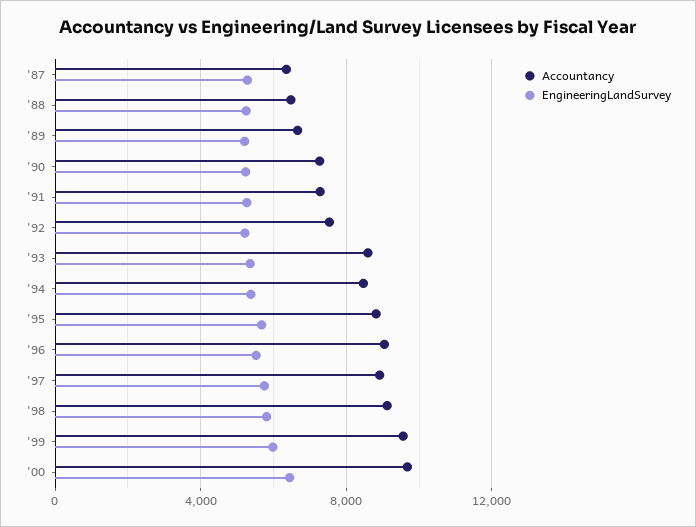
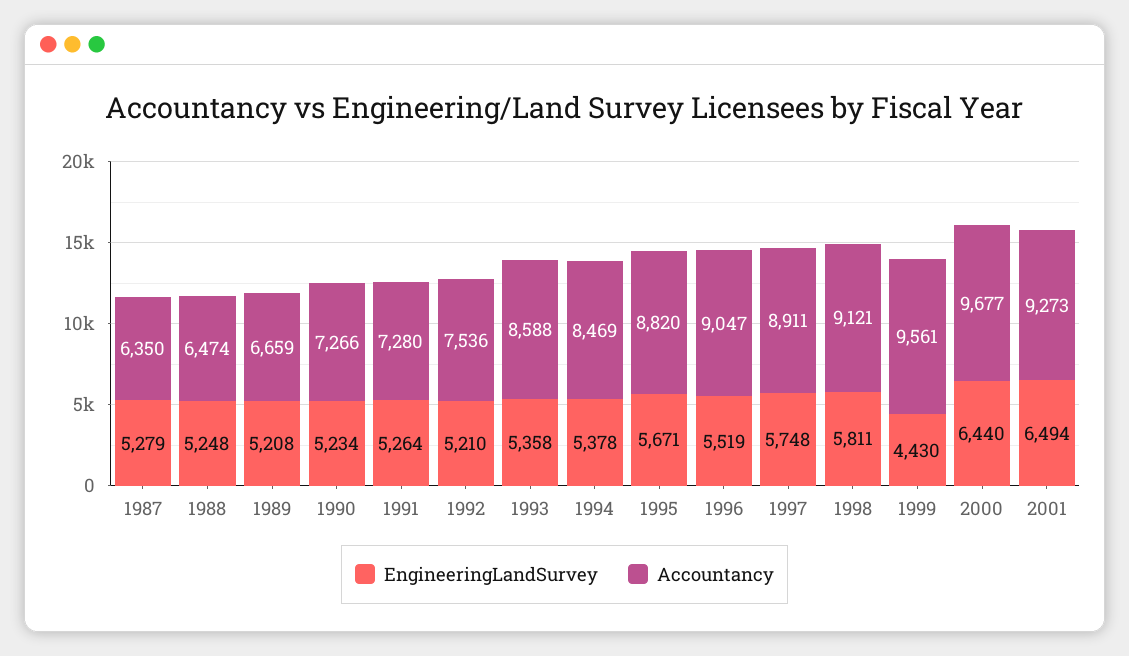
EngineeringLandSurvey, '99: 6000 -> 4430
EngineeringLandSurvey, 2001: none -> 6494
Accountancy, 2001: none -> 9273

